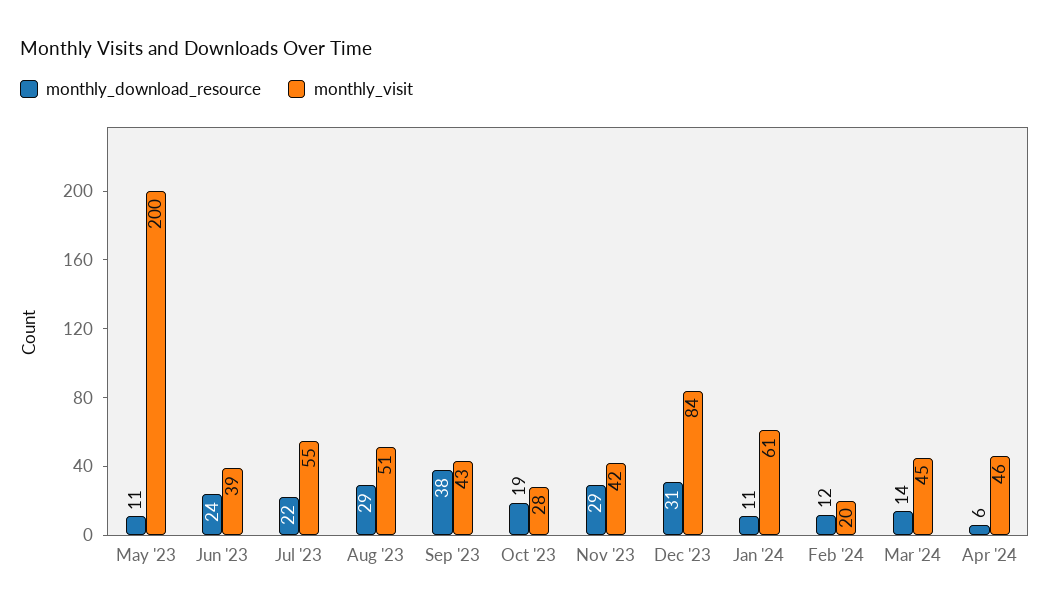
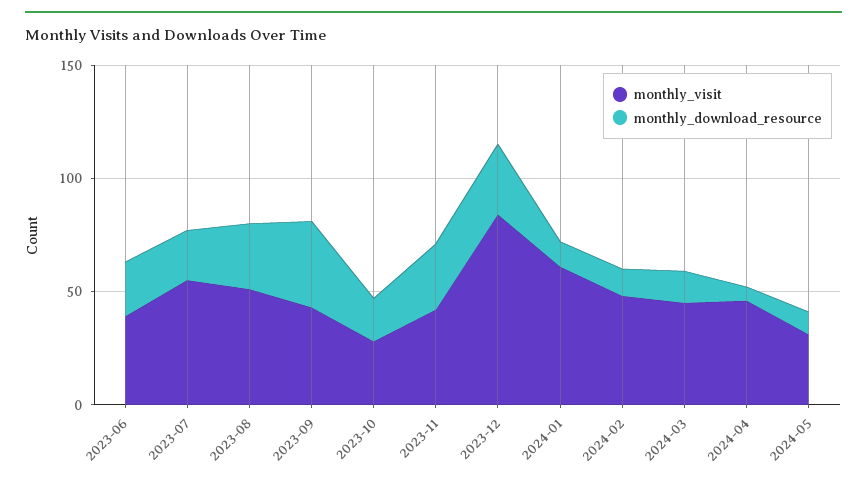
monthly_download_resource, May '23: 11 -> none
monthly_visit, May '23: 200 -> none
monthly_visit, Feb '24: 20 -> 50
monthly_visit, 2024-05: none -> 30
monthly_download_resource, 2024-05: none -> 10

